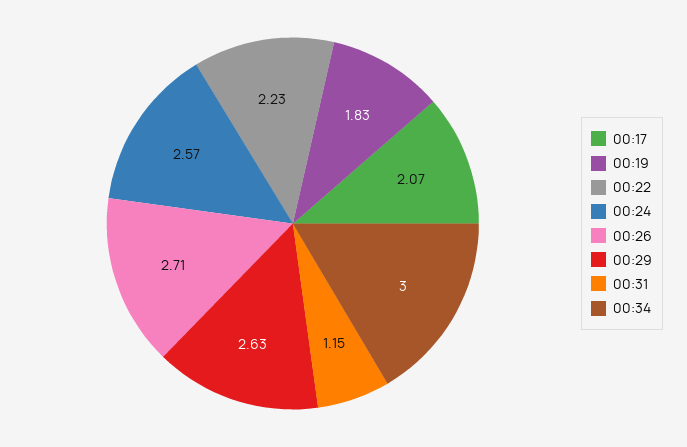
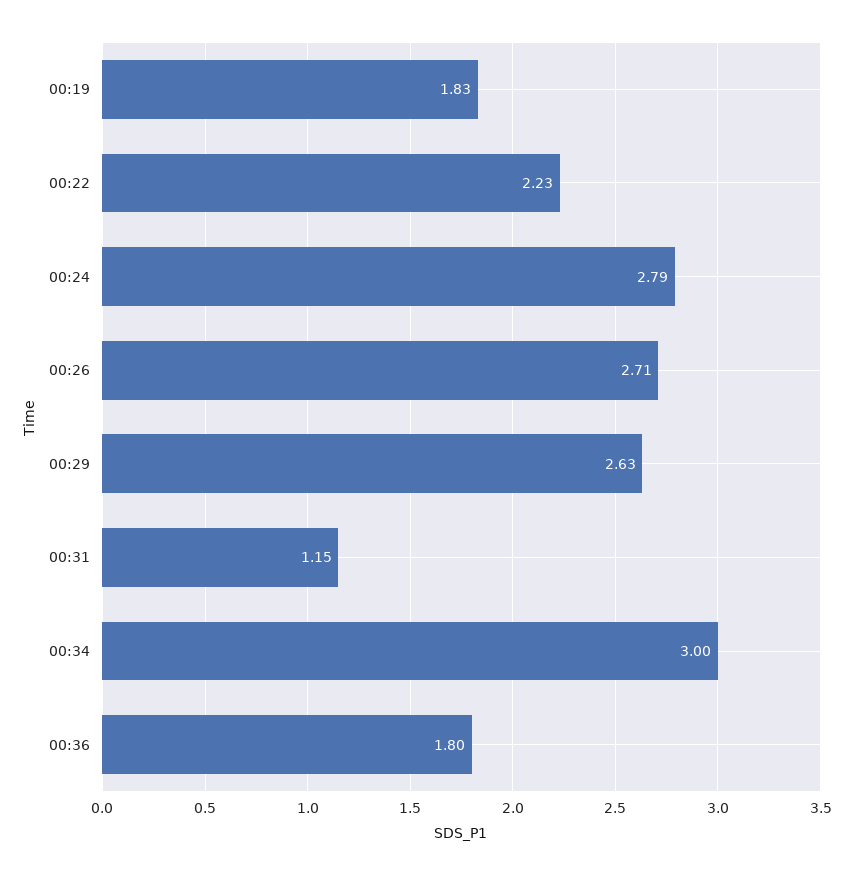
00:17: 2.07 -> none
00:24: 2.57 -> 2.79
00:36: none -> 1.8

